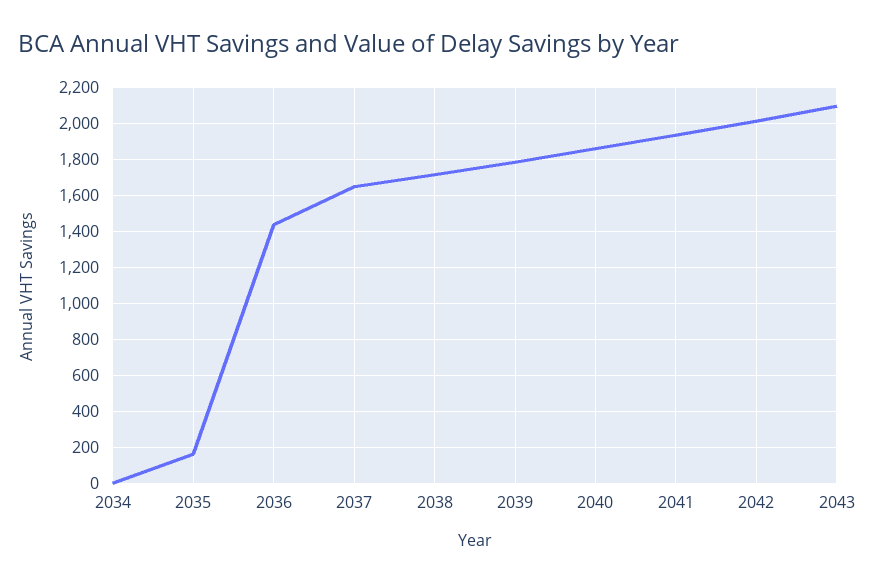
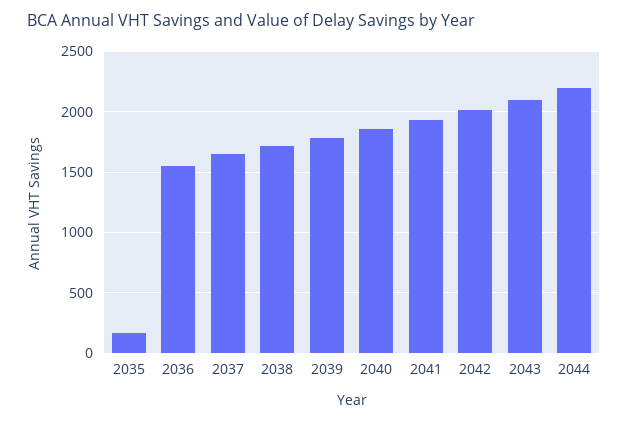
2034: 0 -> none
2036: 1450 -> 1550
2044: none -> 2200

